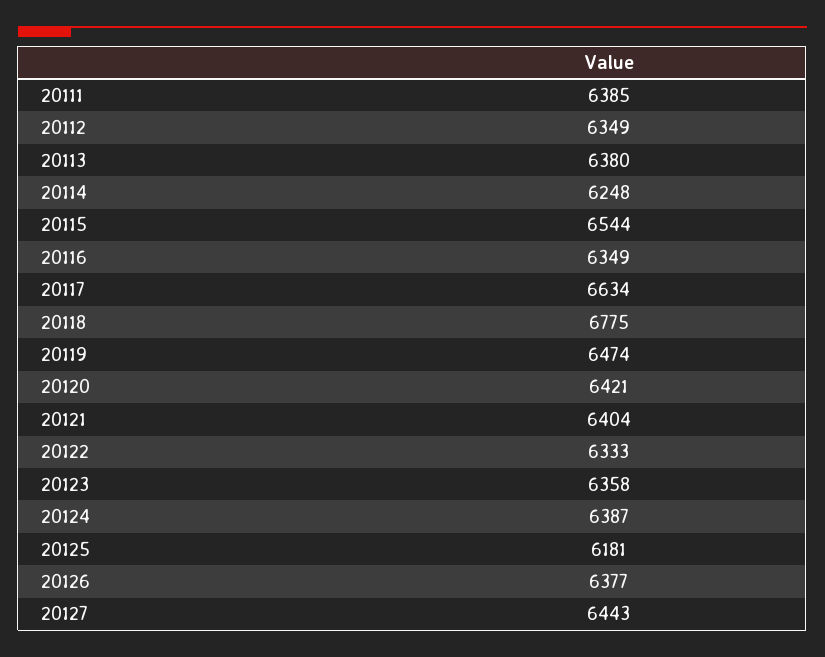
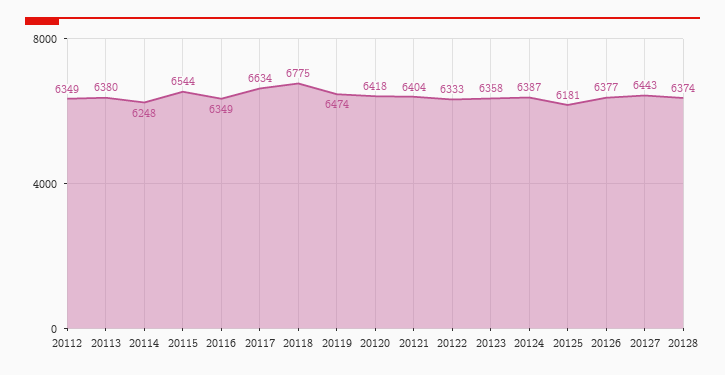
20111: 6385 -> none
20120: 6421 -> 6418
20128: none -> 6374

